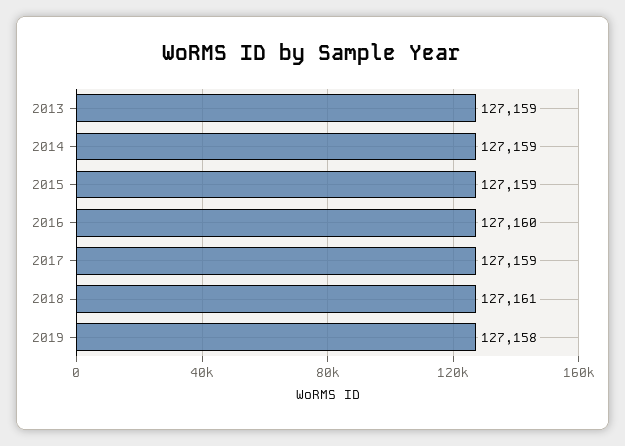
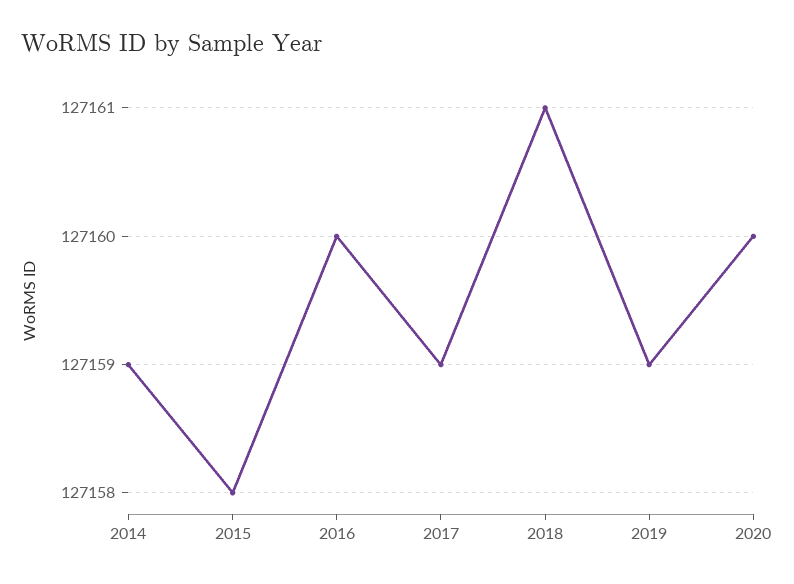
2013: 127159 -> none
2015: 127159 -> 127158
2019: 127158 -> 127159
2020: none -> 127160

